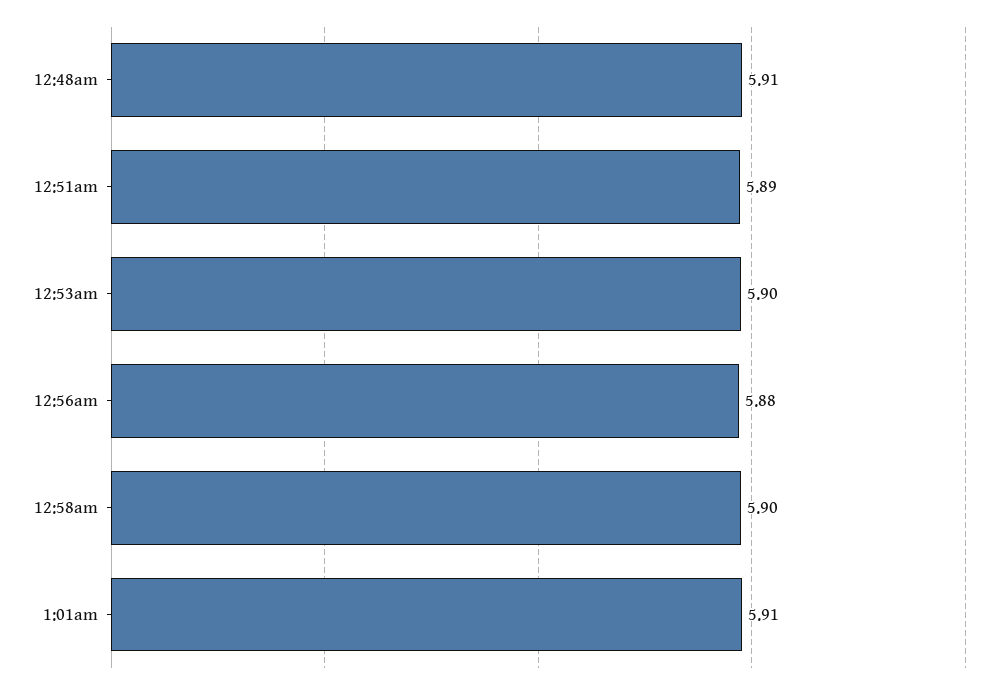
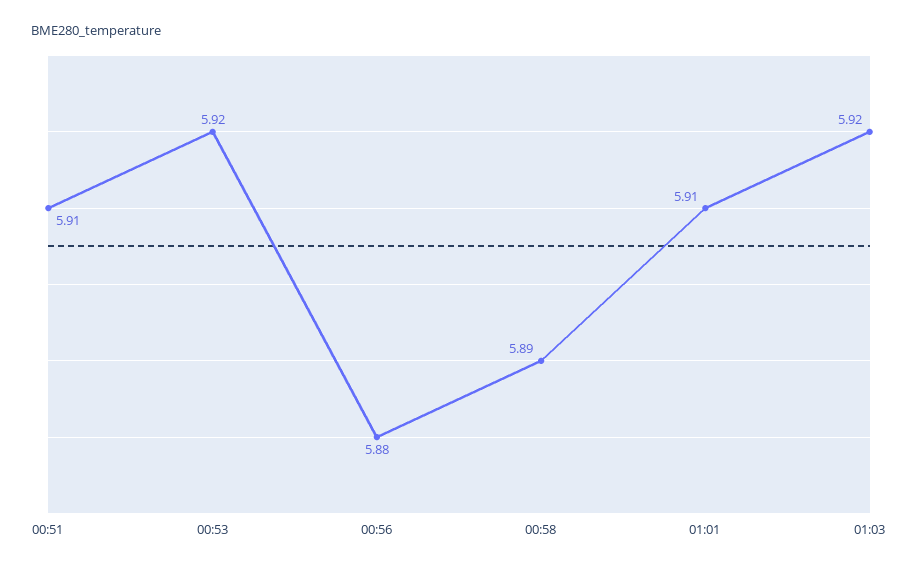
12:48am: 5.91 -> none
12:51am: 5.89 -> 5.91
12:53am: 5.9 -> 5.92
12:58am: 5.9 -> 5.89
01:03: none -> 5.92

